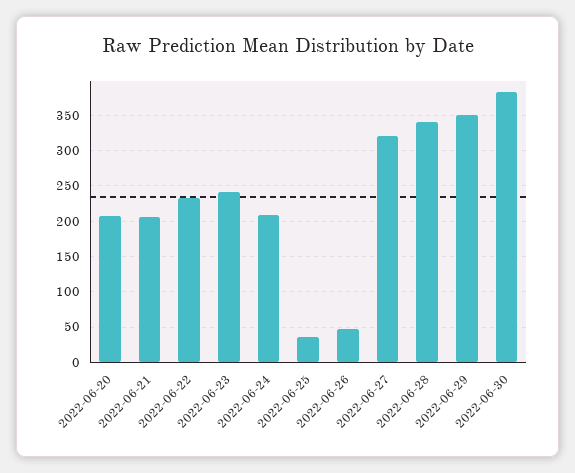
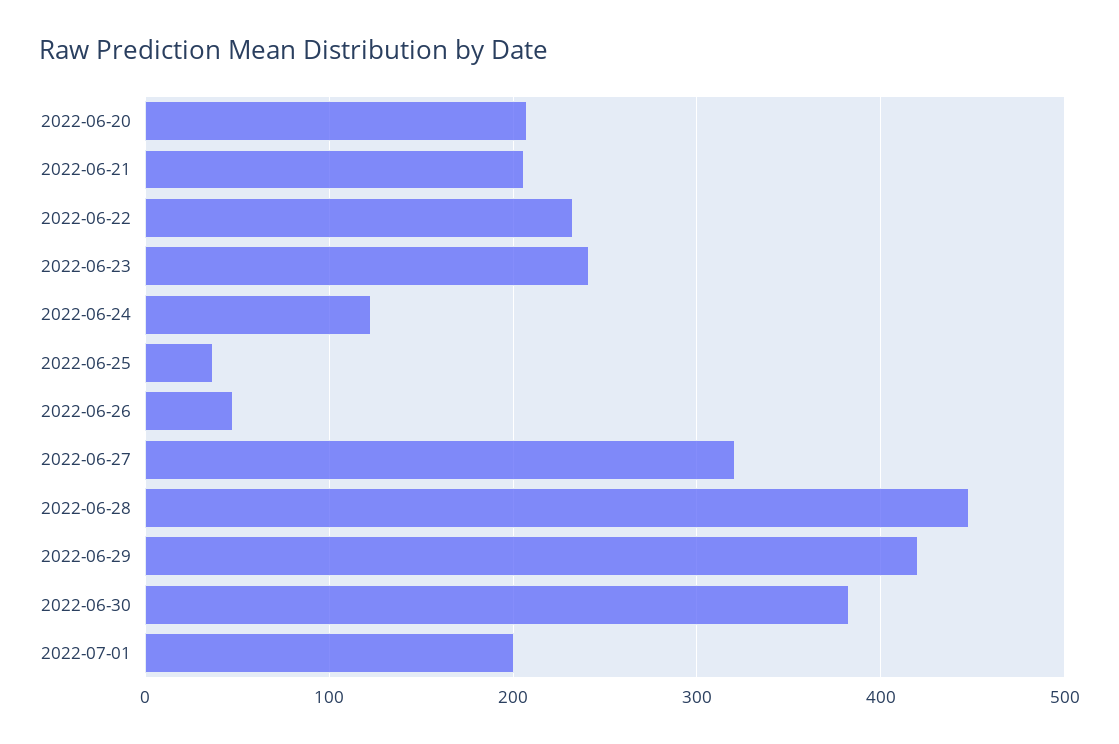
2022-06-24: 210 -> 120
2022-06-28: 340 -> 450
2022-06-29: 350 -> 420
2022-07-01: none -> 200

